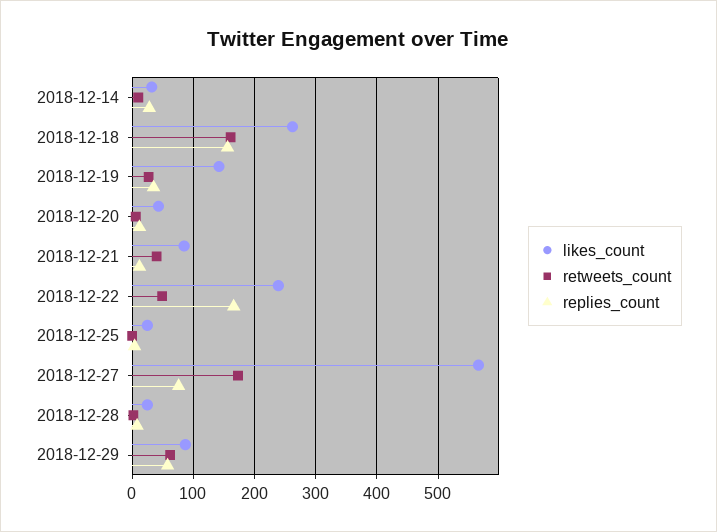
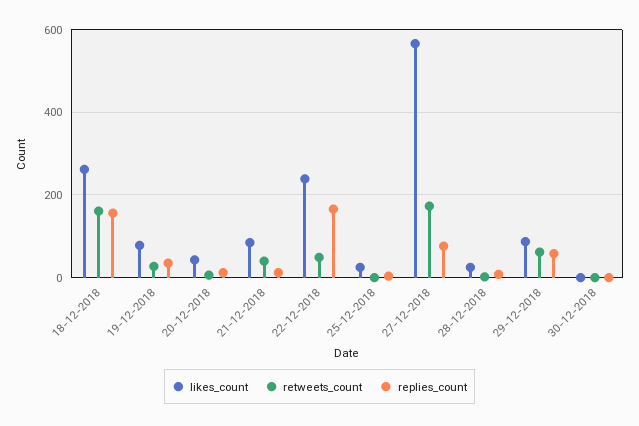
likes_count, 2018-12-14: 30 -> none
retweets_count, 2018-12-14: 10 -> none
replies_count, 2018-12-14: 30 -> none
likes_count, 2018-12-19: 140 -> 80
likes_count, 30-12-2018: none -> 0
retweets_count, 30-12-2018: none -> 0
replies_count, 30-12-2018: none -> 0

